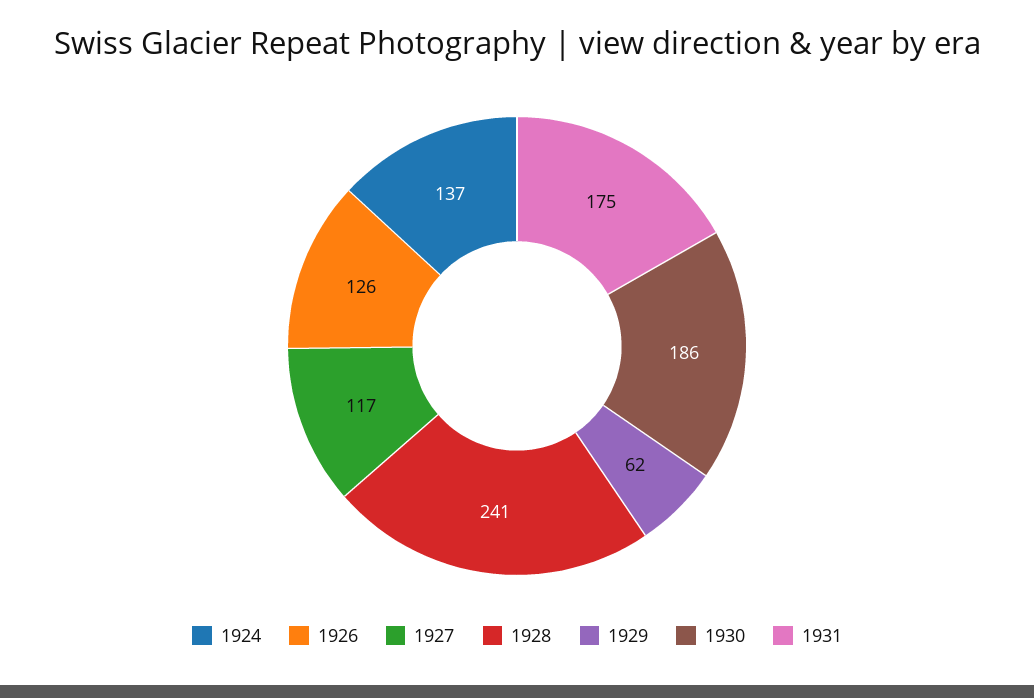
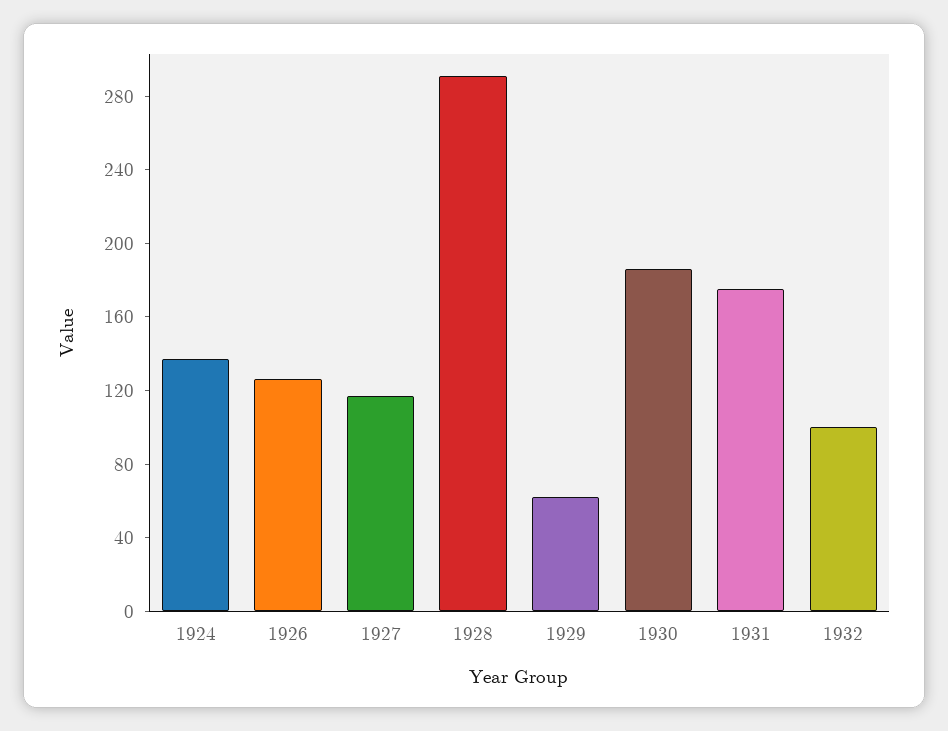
1928: 241 -> 290
1932: none -> 100

